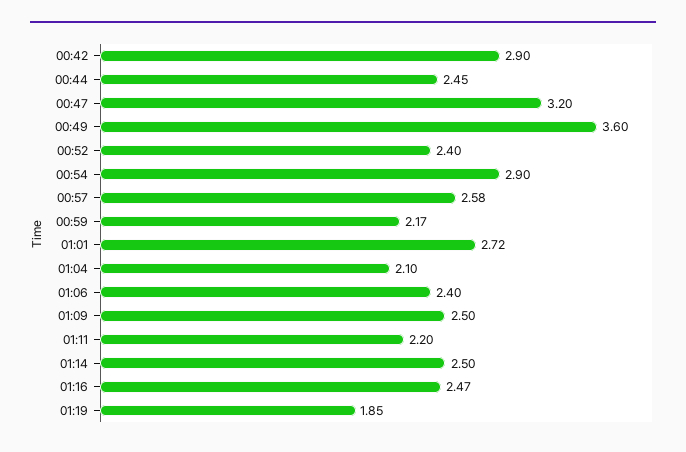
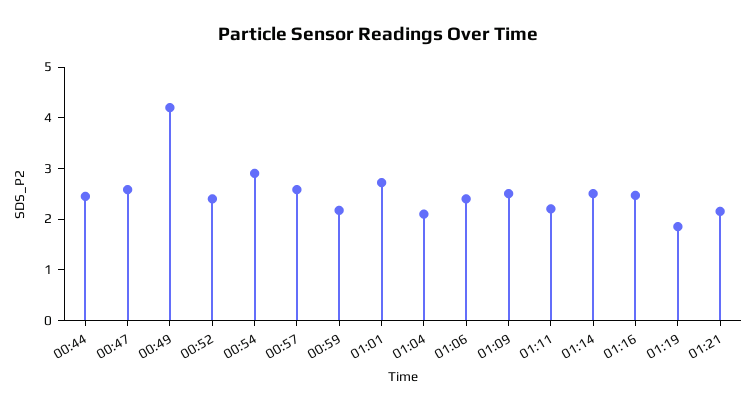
00:42: 2.9 -> none
00:47: 3.2 -> 2.6
00:49: 3.6 -> 4.2
01:21: none -> 2.2

